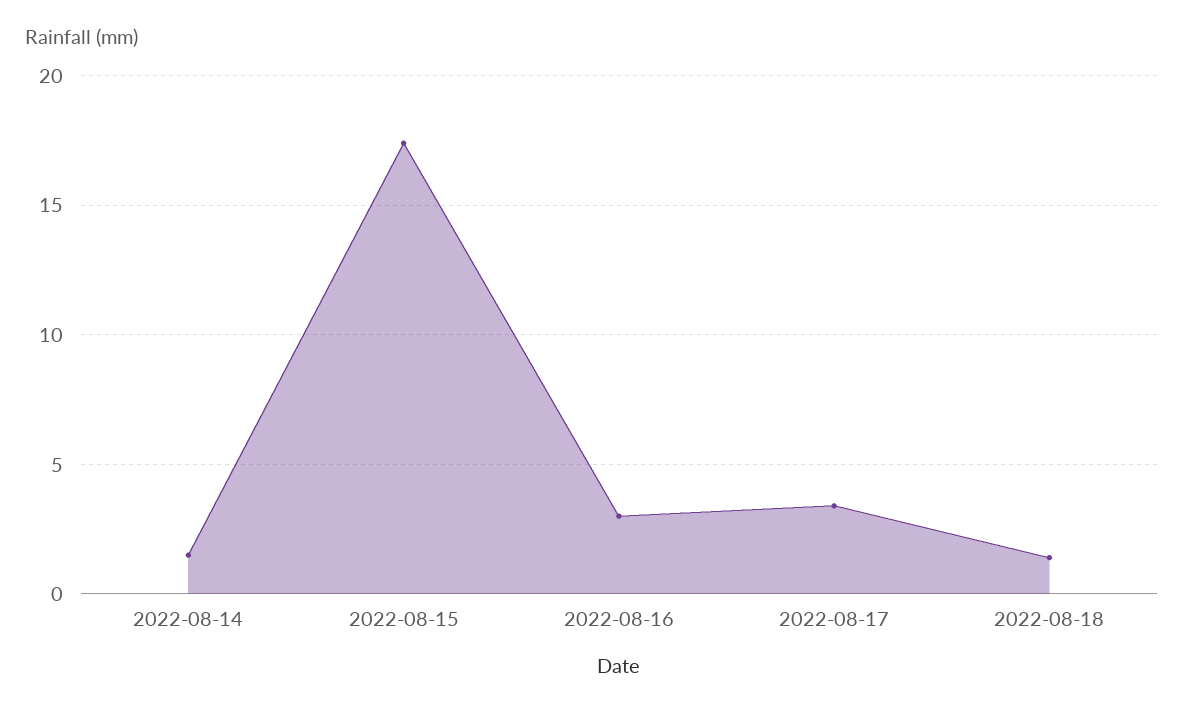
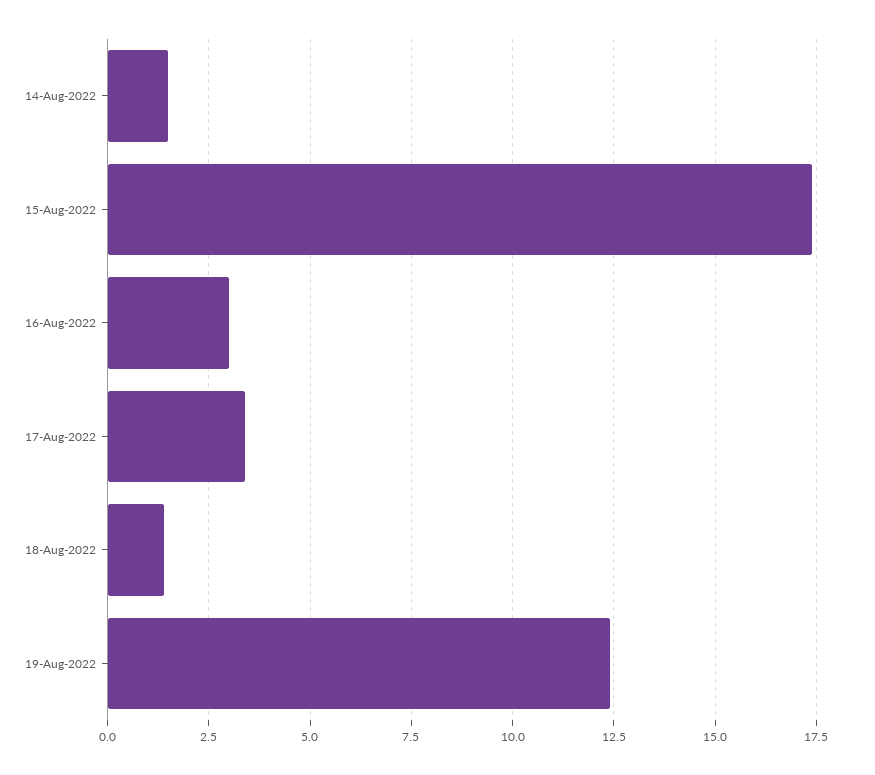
19-Aug-2022: none -> 12.5

